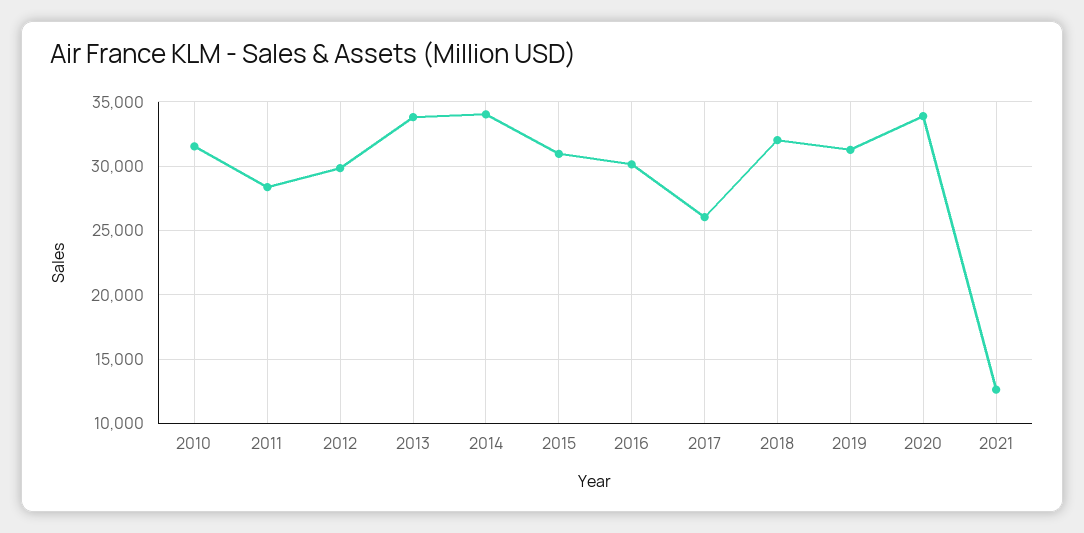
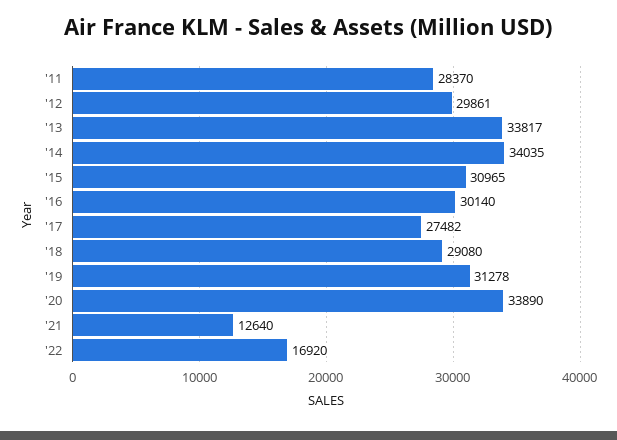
2010: 31500 -> none
2017: 26000 -> 27482
2018: 32000 -> 29080
'22: none -> 16920

